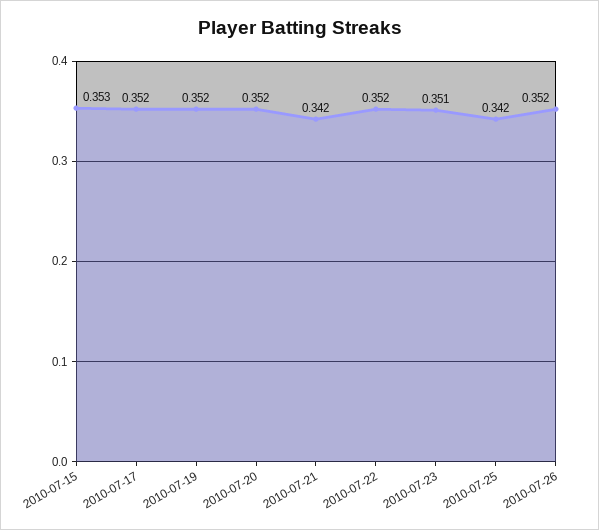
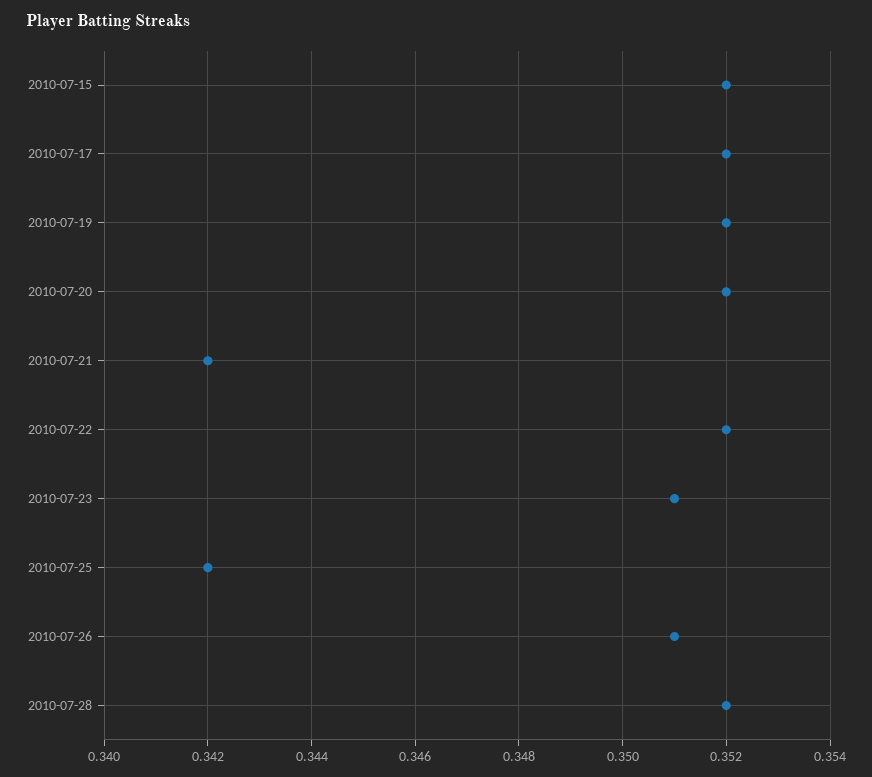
2010-07-15: 0.353 -> 0.352
2010-07-26: 0.352 -> 0.351
2010-07-28: none -> 0.352

